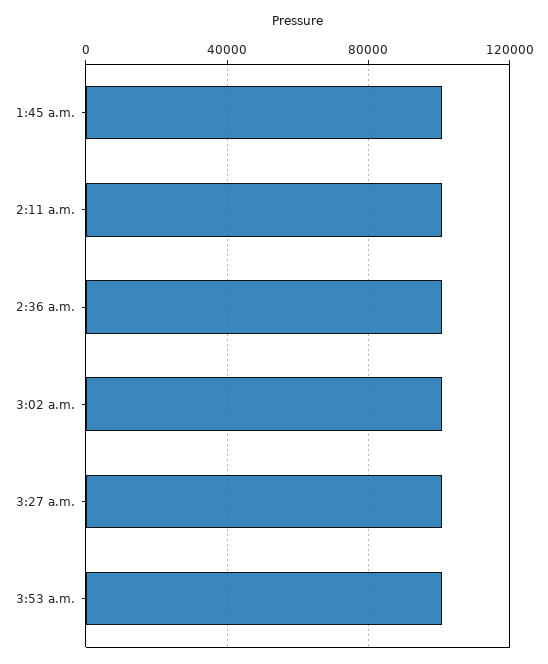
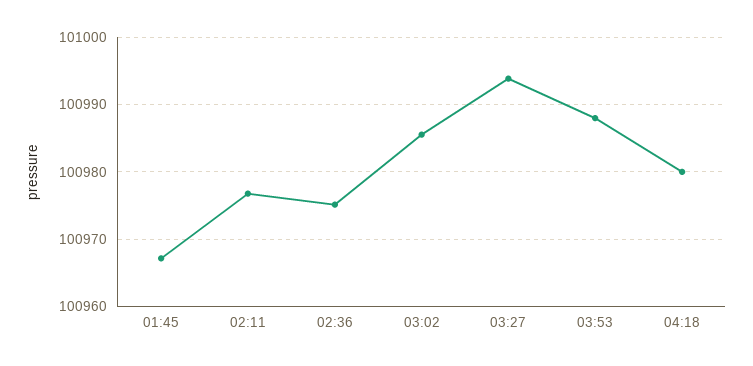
04:18: none -> 100980

